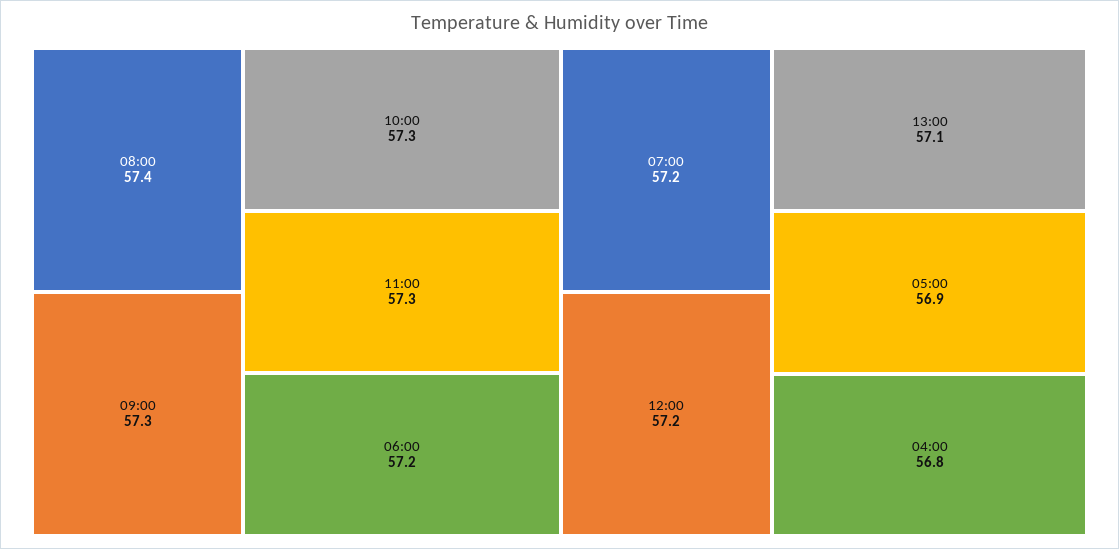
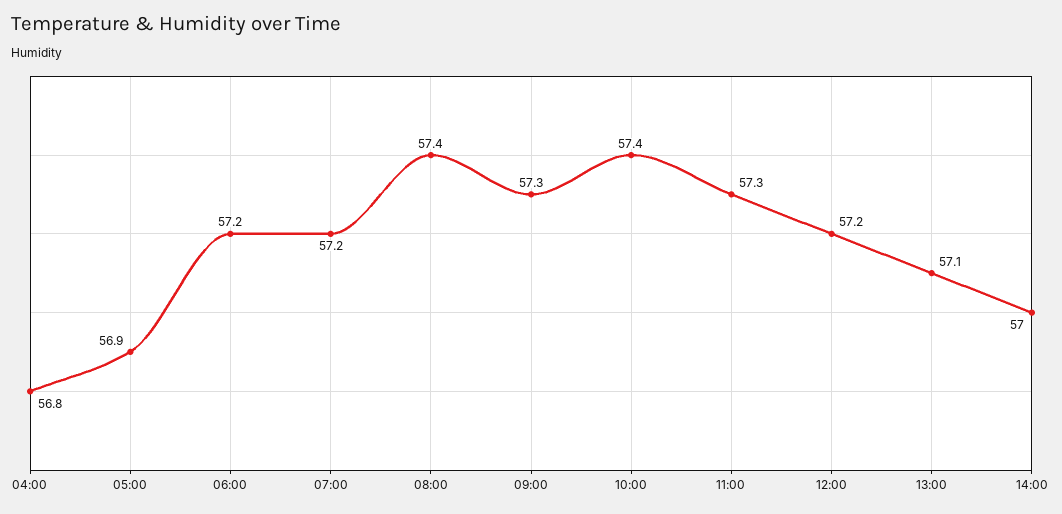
10:00: 57.3 -> 57.4
14:00: none -> 57

